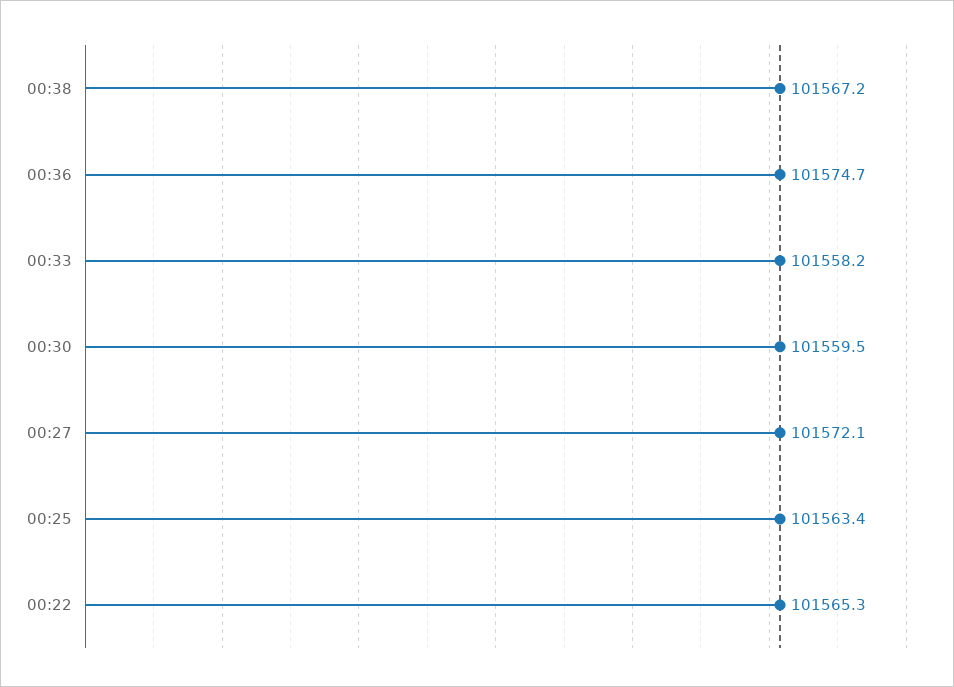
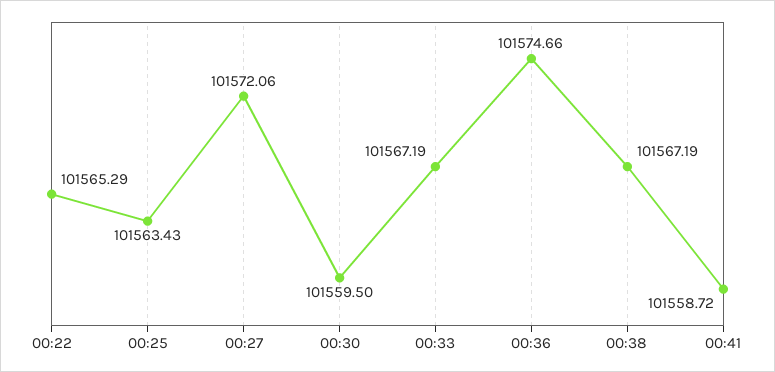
00:33: 101558.2 -> 101567.19
00:41: none -> 101558.72

